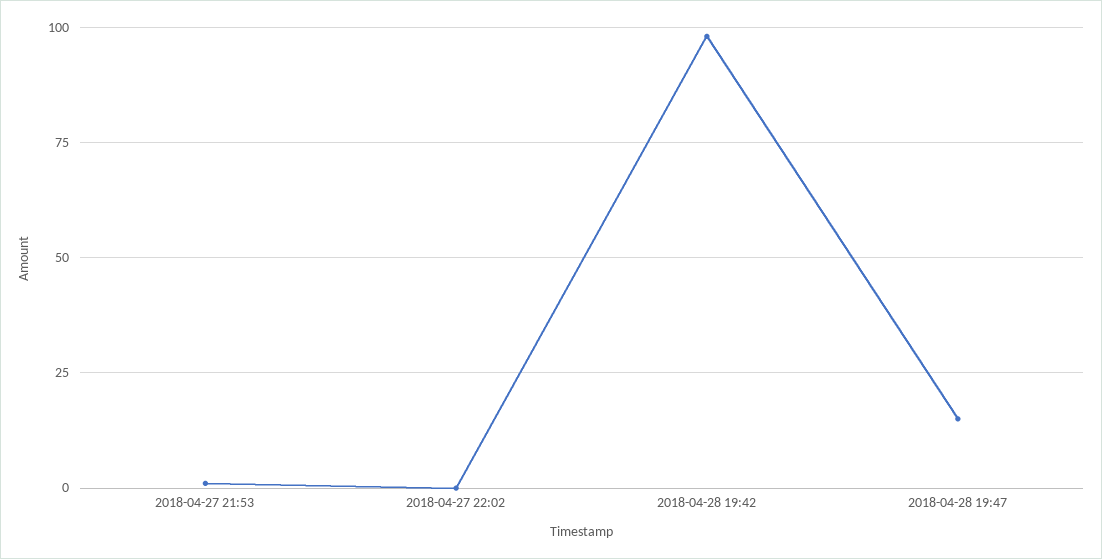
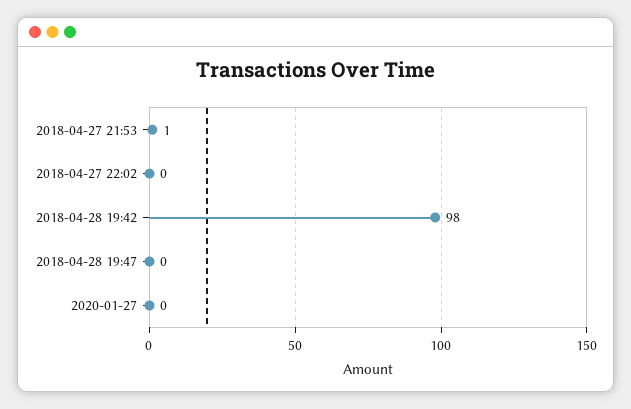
2018-04-28 19:47: 15 -> 0
2020-01-27: none -> 0

